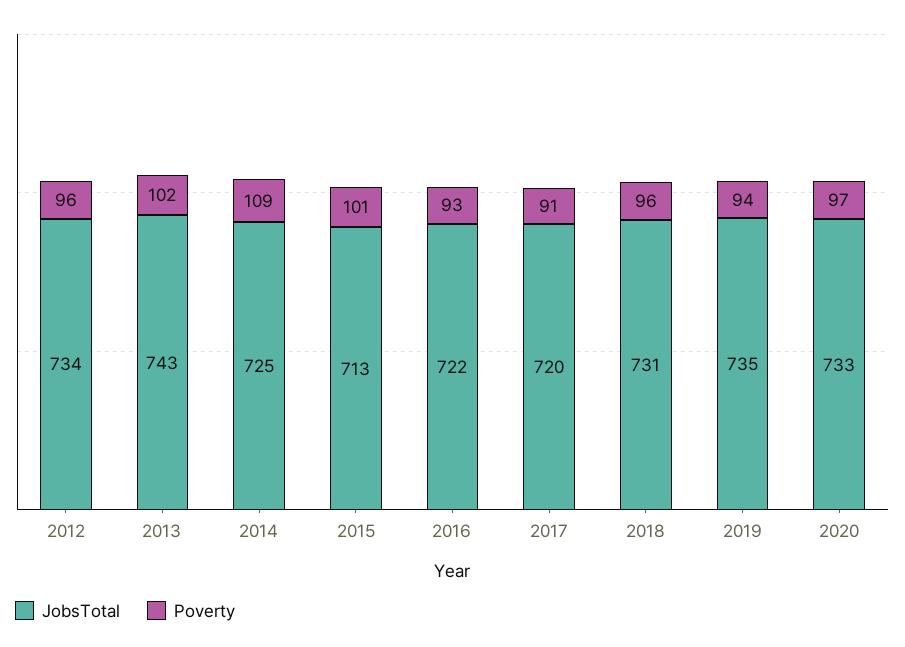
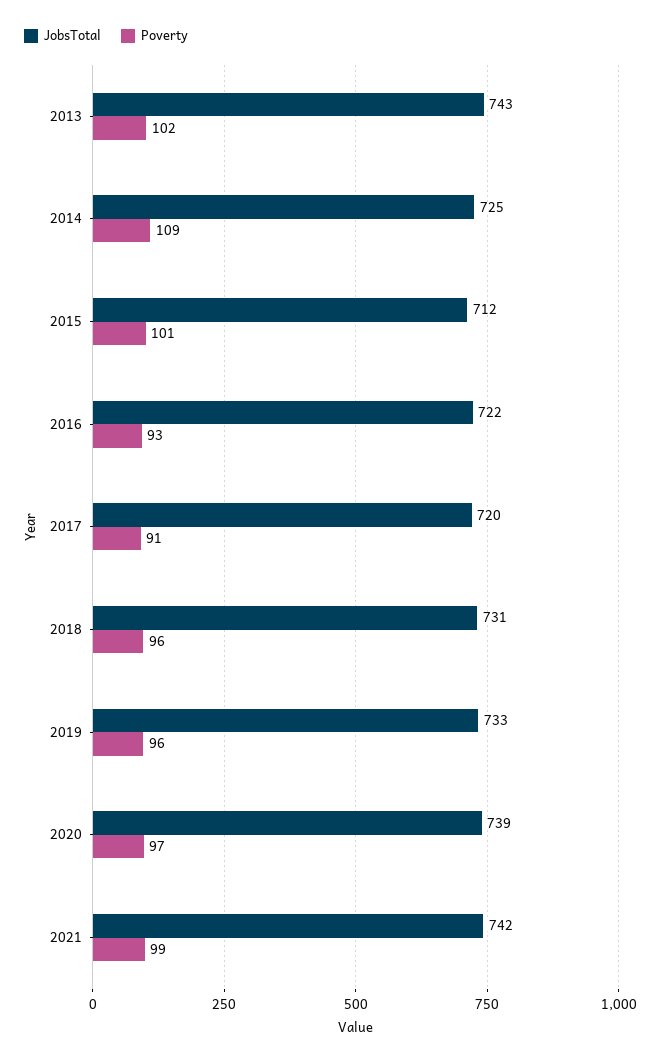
JobsTotal, 2012: 734 -> none
Poverty, 2012: 96 -> none
JobsTotal, 2015: 713 -> 712
JobsTotal, 2019: 735 -> 733
Poverty, 2019: 94 -> 96
JobsTotal, 2020: 733 -> 739
JobsTotal, 2021: none -> 742
Poverty, 2021: none -> 99

